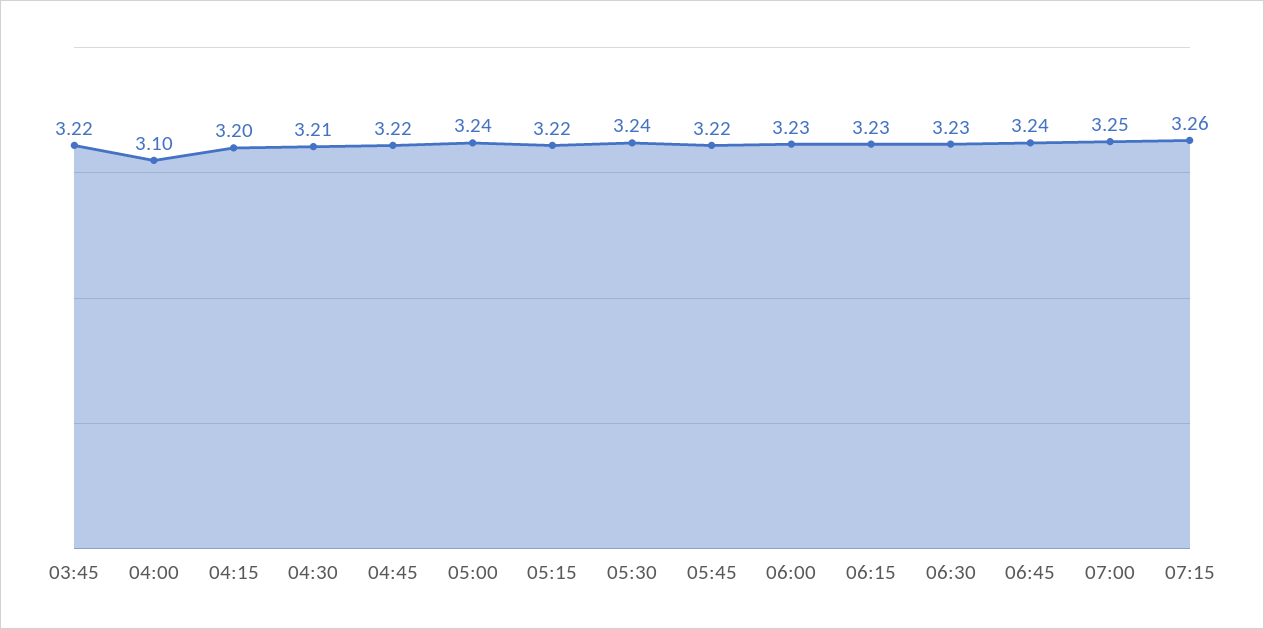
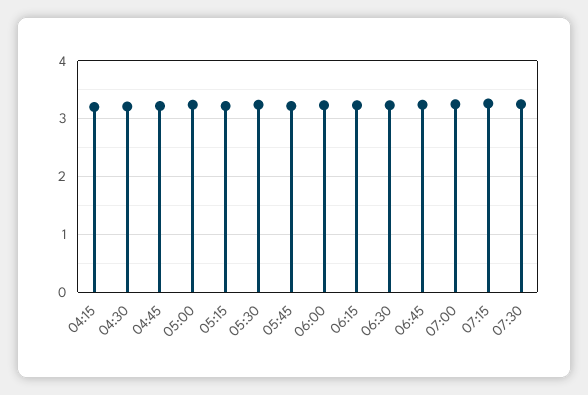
03:45: 3.22 -> none
04:00: 3.1 -> none
07:30: none -> 3.2

